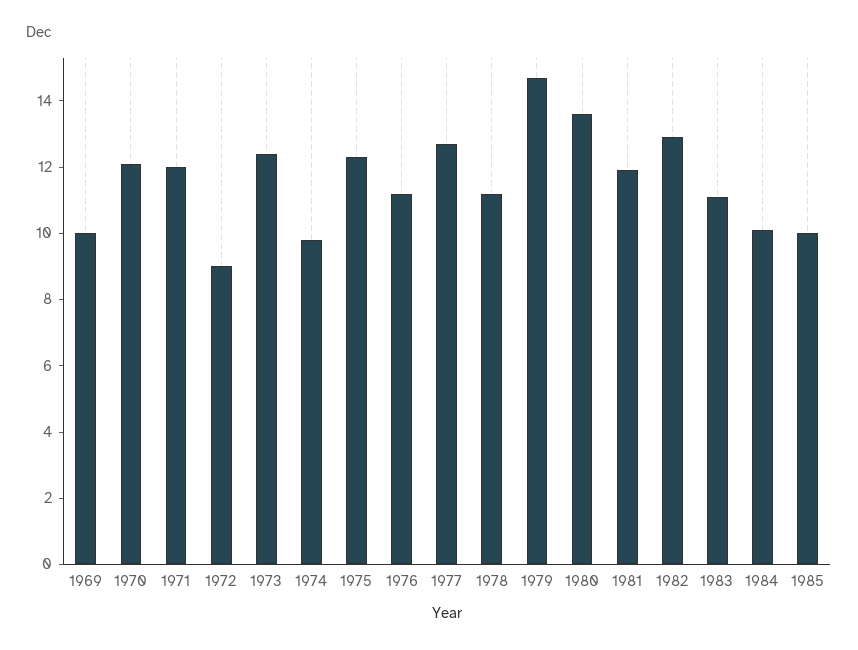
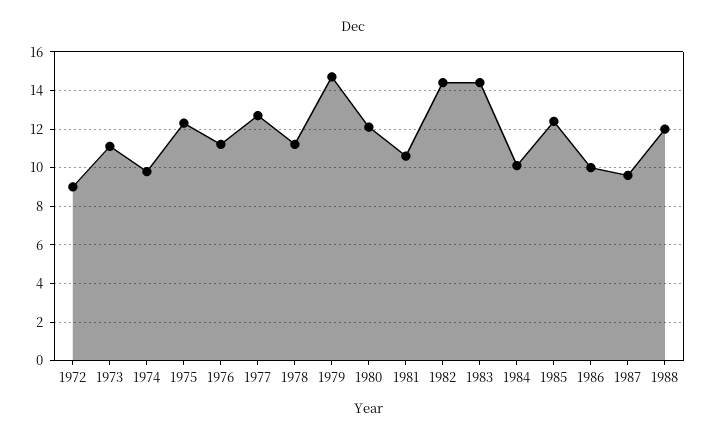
1969: 10 -> none
1970: 12 -> none
1971: 12 -> none
1973: 12.5 -> 11
1980: 13.5 -> 12
1981: 12 -> 10.5
1982: 13 -> 14.5
1983: 11 -> 14.5
1985: 10 -> 12.5
1986: none -> 10
1987: none -> 9.5
1988: none -> 12

